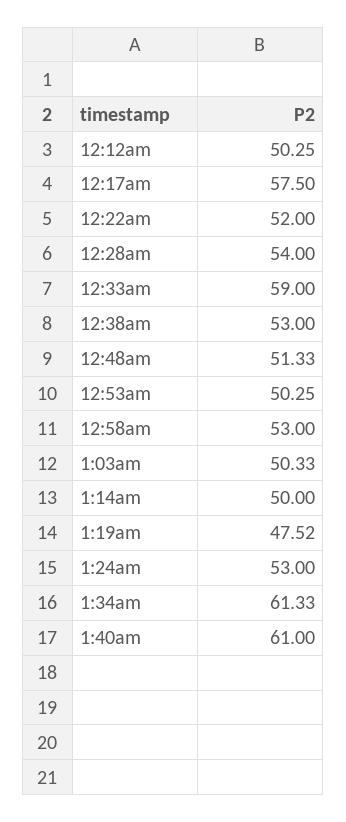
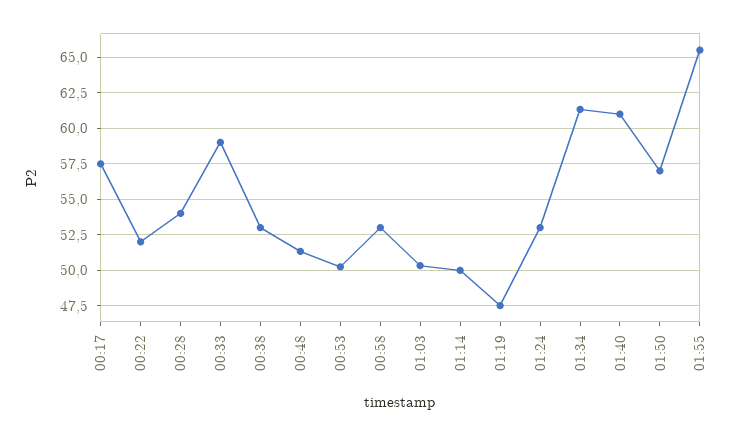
12:12am: 50.25 -> none
01:50: none -> 57
01:55: none -> 65.5

